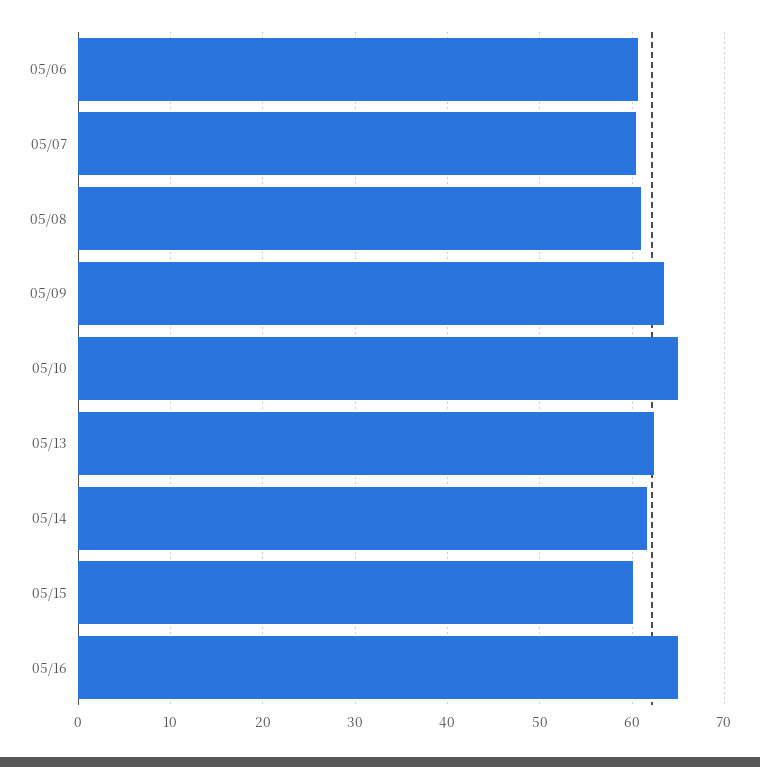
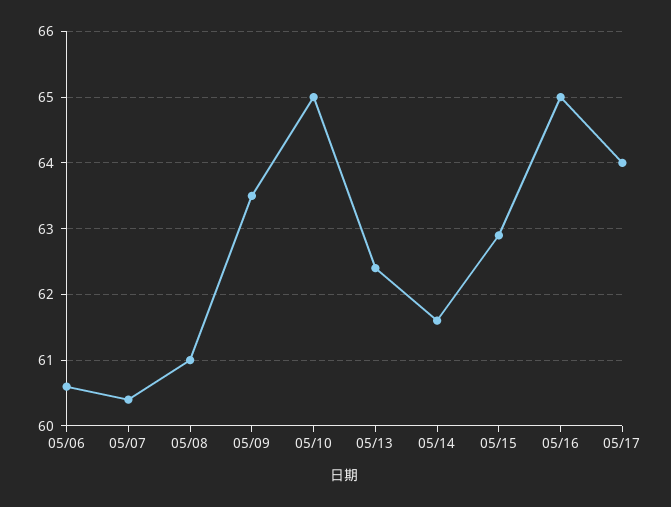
05/15: 60 -> 62.9
05/17: none -> 64

